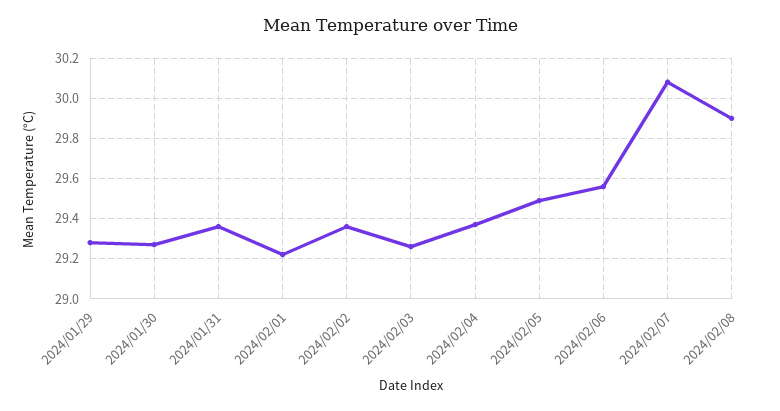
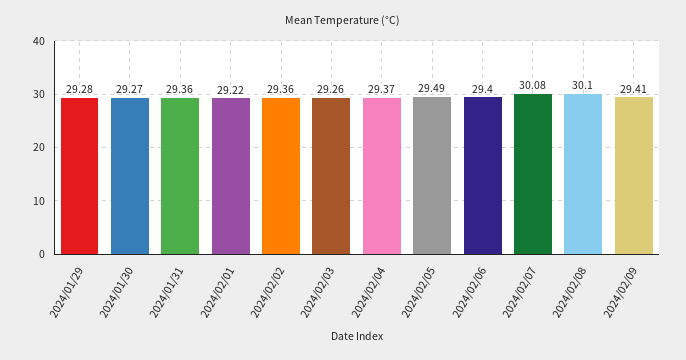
2024/02/06: 29.55 -> 29.4
2024/02/08: 29.9 -> 30.1
2024/02/09: none -> 29.41

